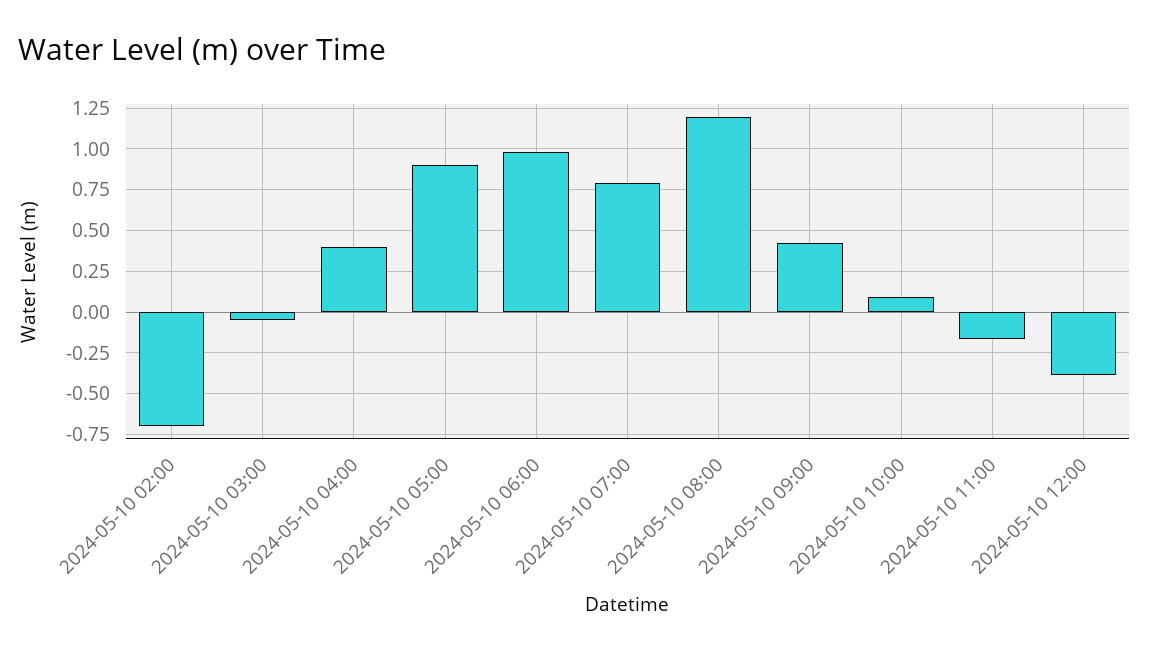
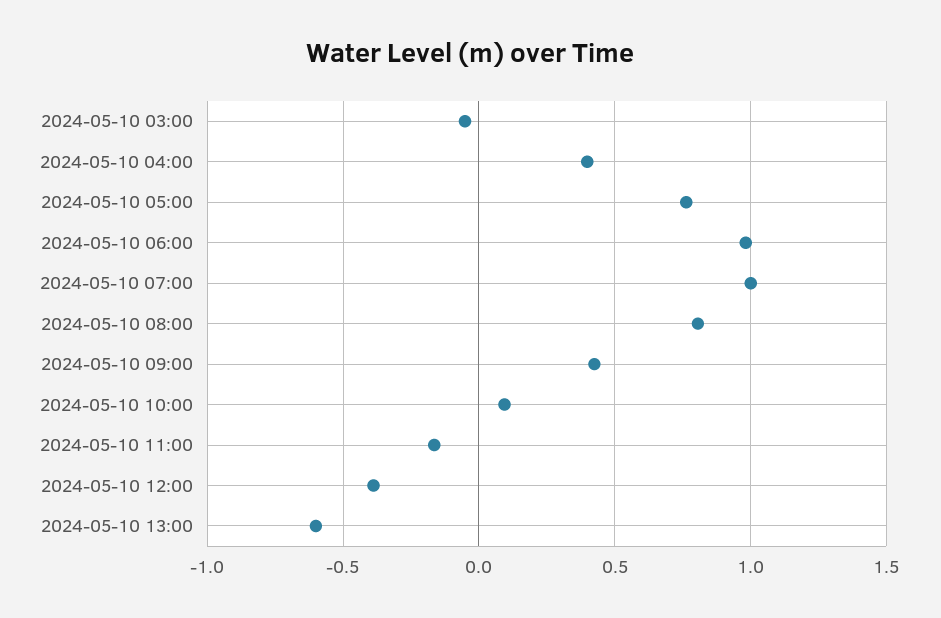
2024-05-10 02:00: -0.7 -> none
2024-05-10 05:00: 0.9 -> 0.75
2024-05-10 07:00: 0.8 -> 1
2024-05-10 08:00: 1.2 -> 0.8
2024-05-10 13:00: none -> -0.6

